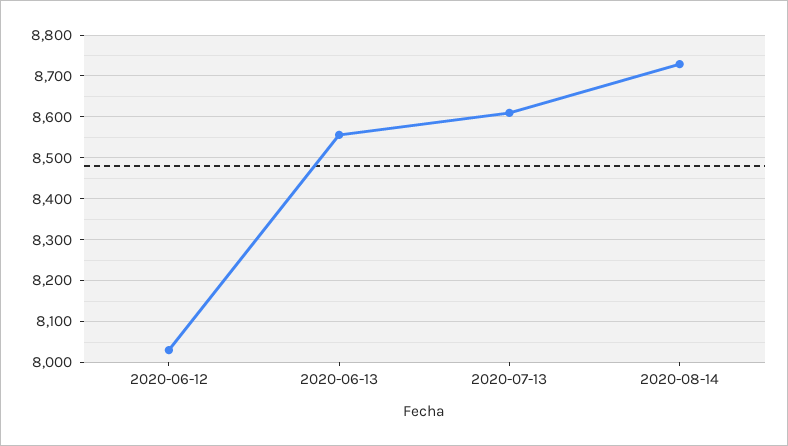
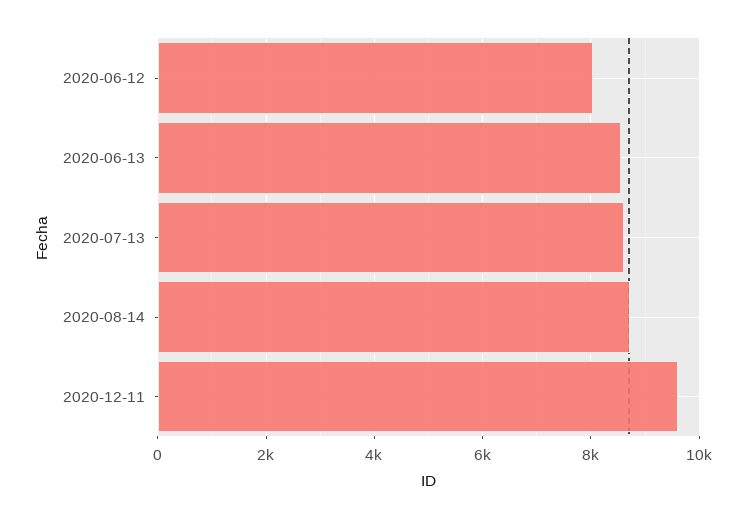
2020-12-11: none -> 9600

